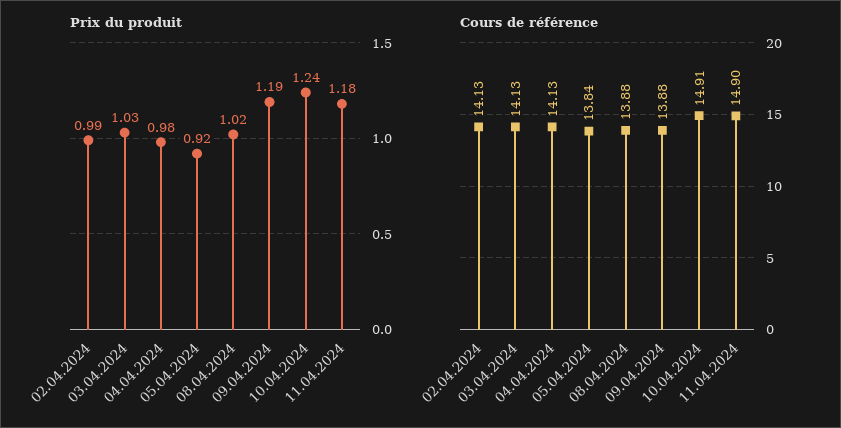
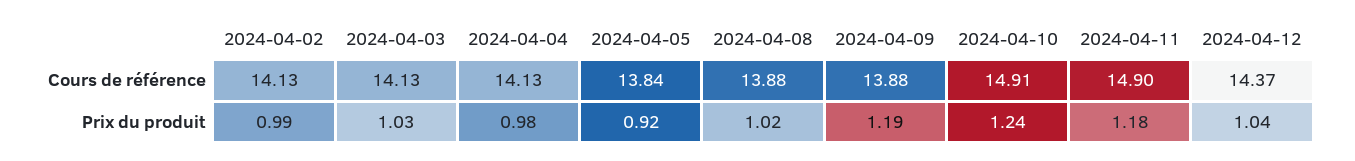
Cours de référence, 2024-04-12: none -> 14.37
Prix du produit, 2024-04-12: none -> 1.04

